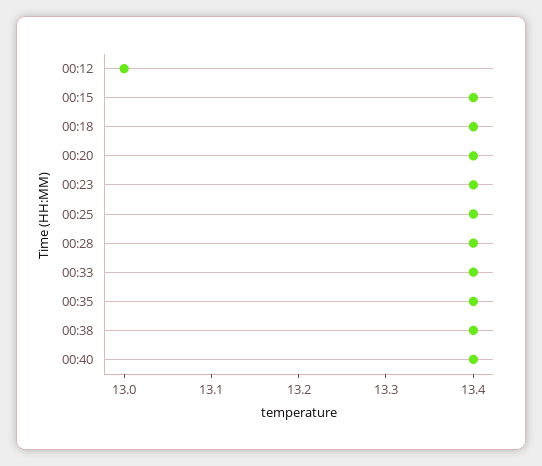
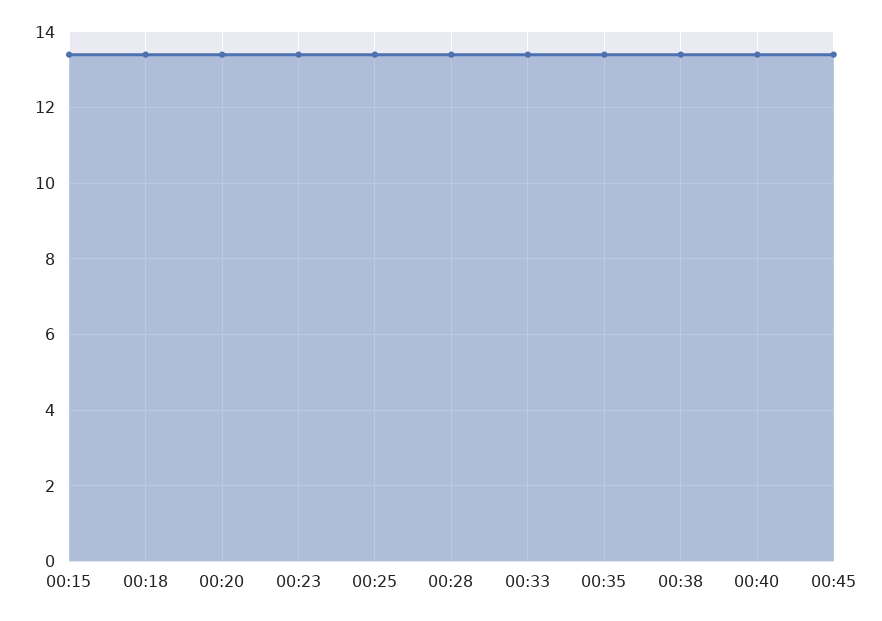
00:12: 13 -> none
00:45: none -> 13.5

